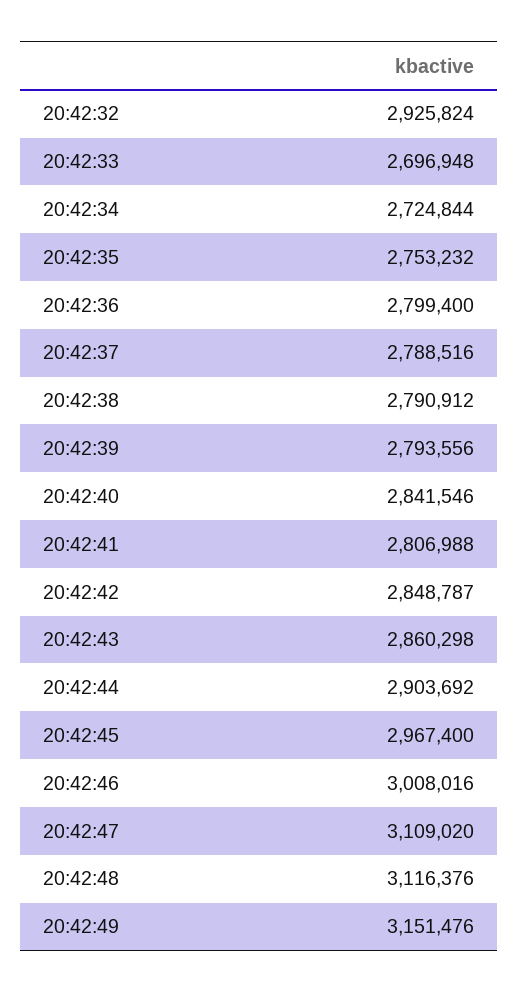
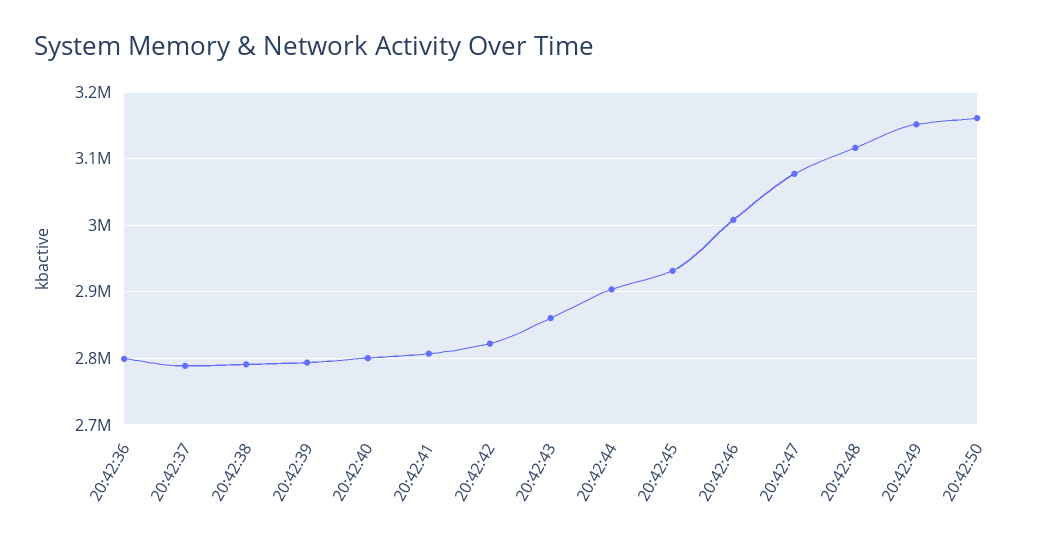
20:42:32: 2925824 -> none
20:42:33: 2696948 -> none
20:42:34: 2724844 -> none
20:42:35: 2753232 -> none
20:42:40: 2841546 -> 2800000
20:42:42: 2848787 -> 2820000
20:42:45: 2967400 -> 2930000
20:42:47: 3109020 -> 3080000
20:42:50: none -> 3160000

